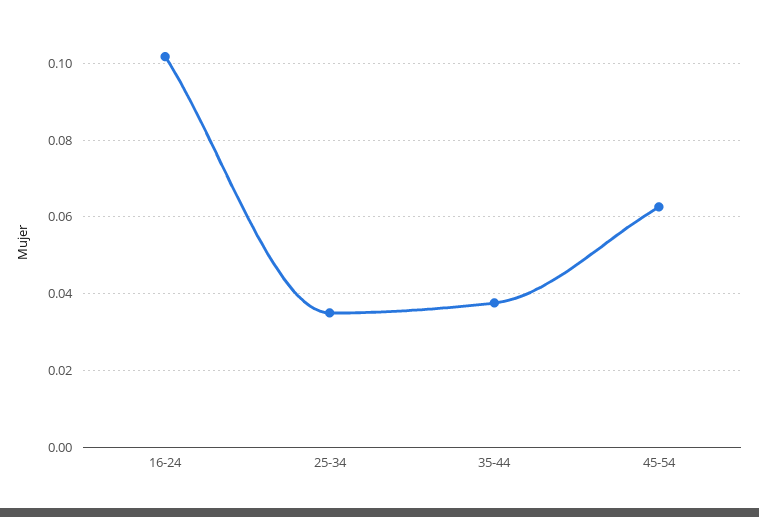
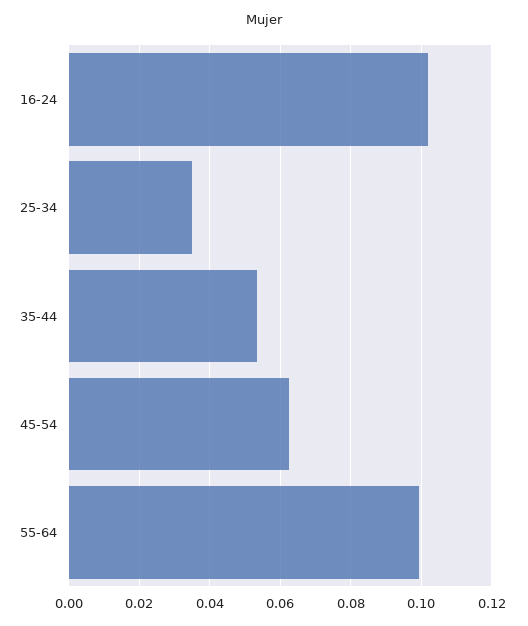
35-44: 0.038 -> 0.054
55-64: none -> 0.1

